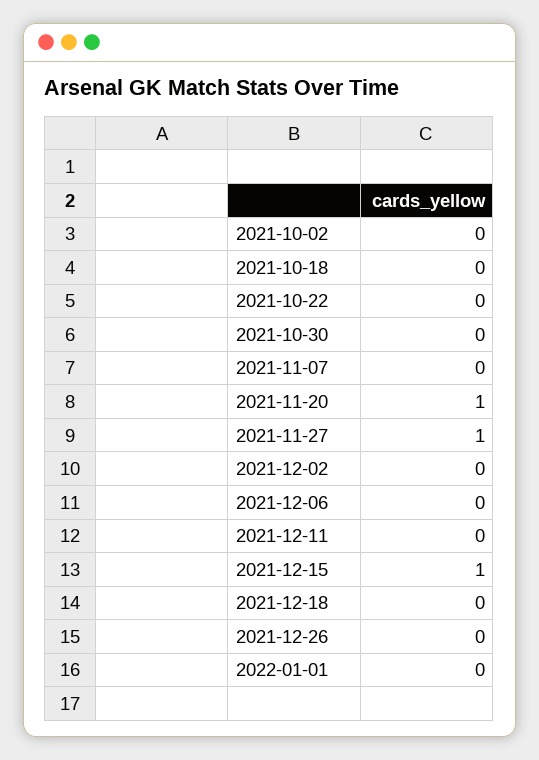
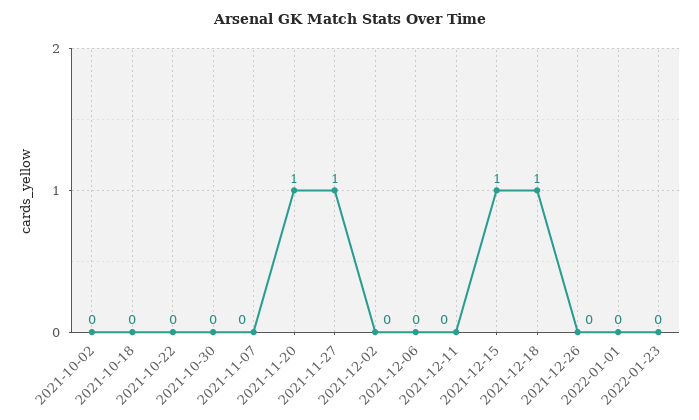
2021-12-18: 0 -> 1
2022-01-23: none -> 0

